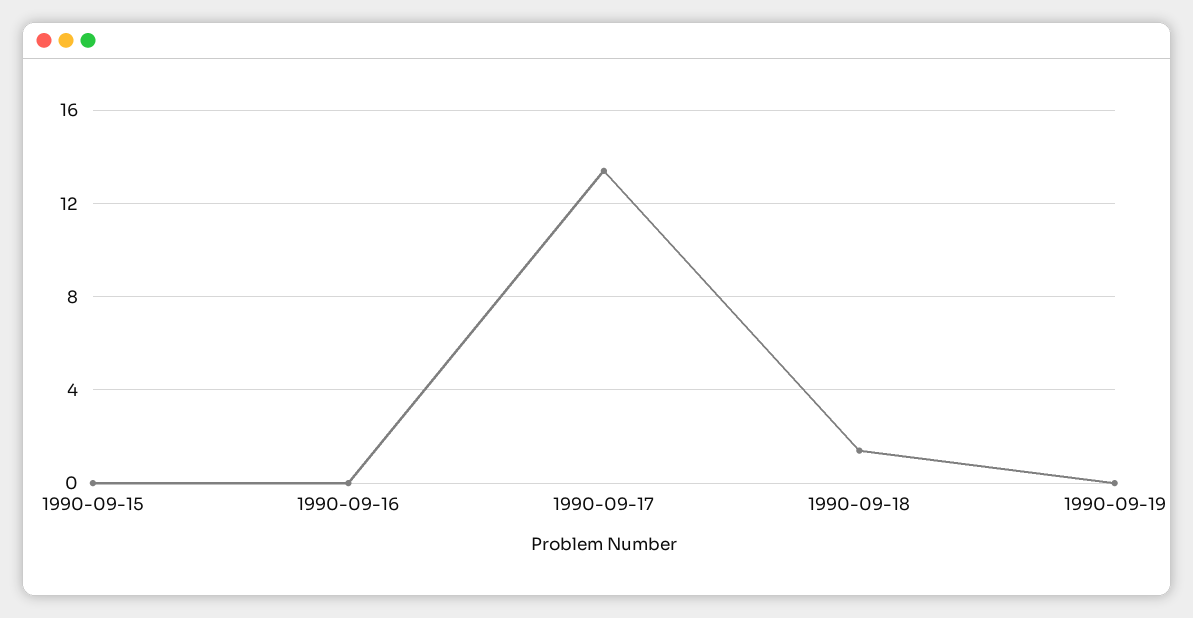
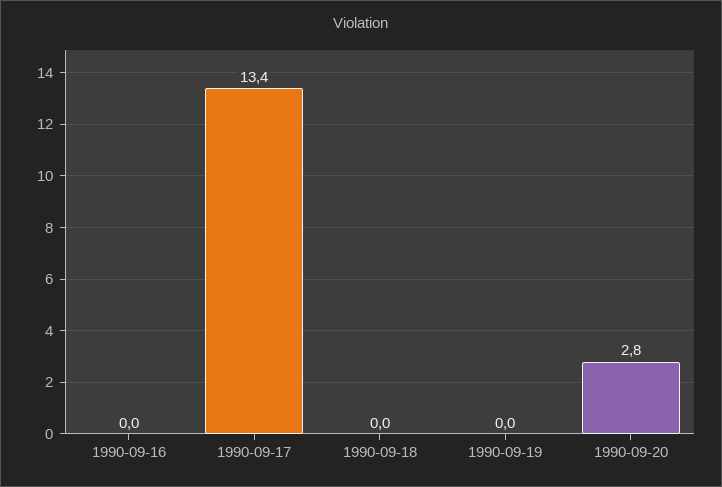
1990-09-15: 0 -> none
1990-09-18: 1.5 -> 0
1990-09-20: none -> 2.8

